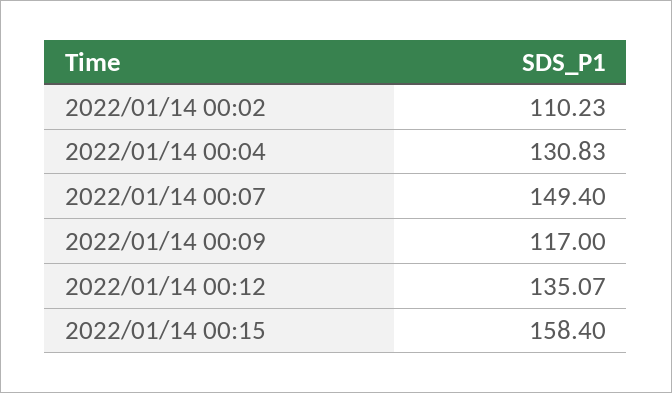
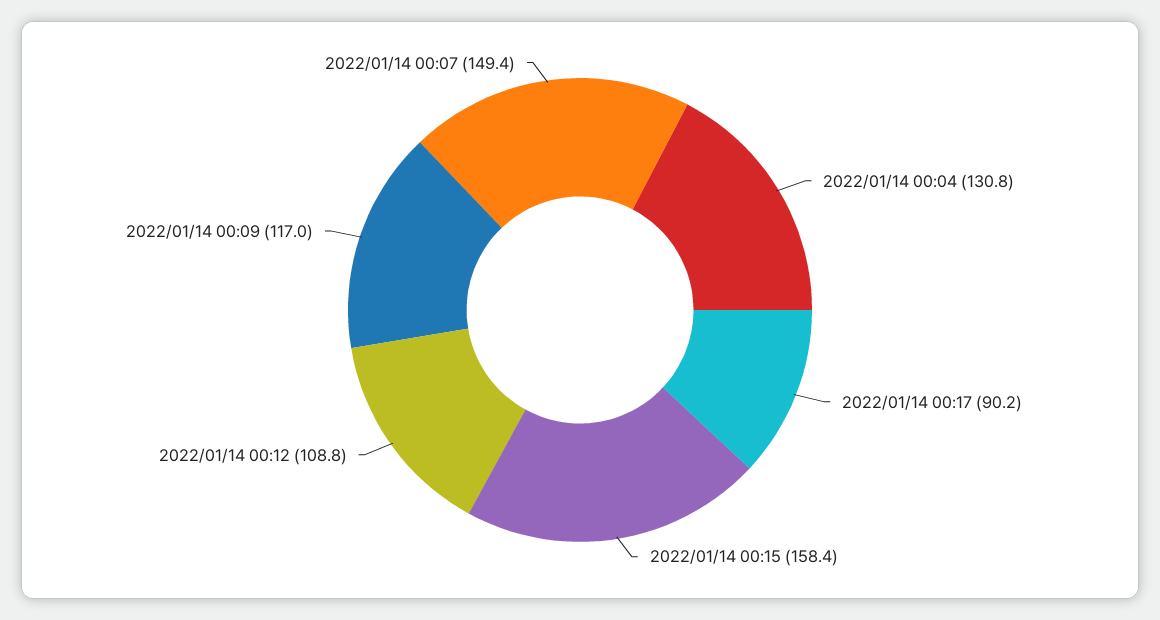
2022/01/14 00:02: 110.23 -> none
2022/01/14 00:12: 135.07 -> 108.8
2022/01/14 00:17: none -> 90.2

